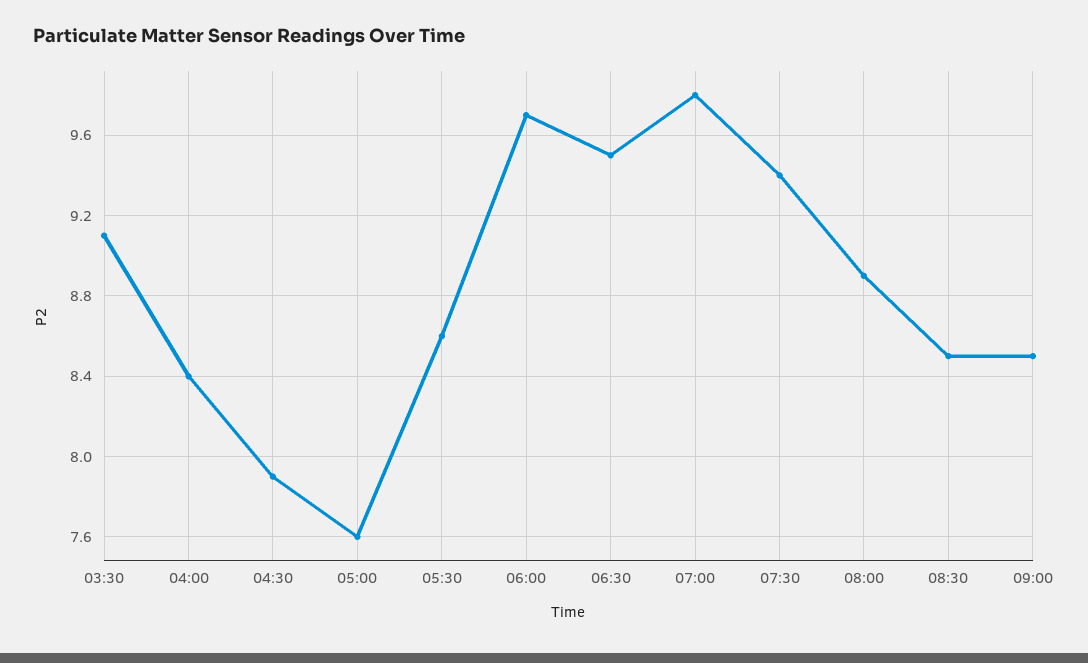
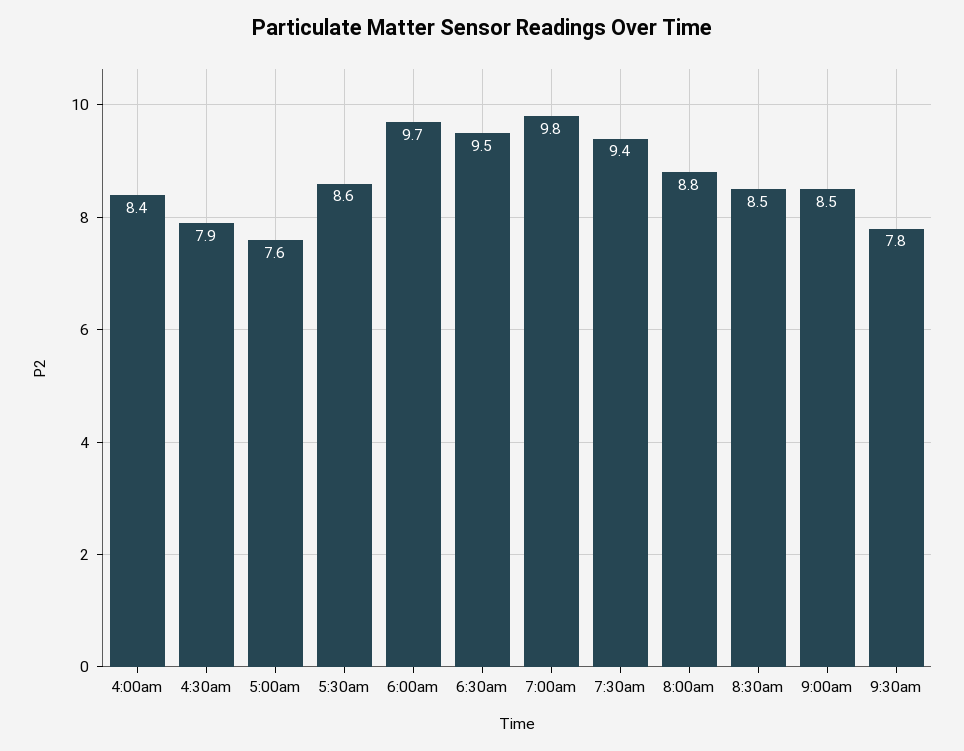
03:30: 9.1 -> none
08:00: 8.9 -> 8.8
9:30am: none -> 7.8

